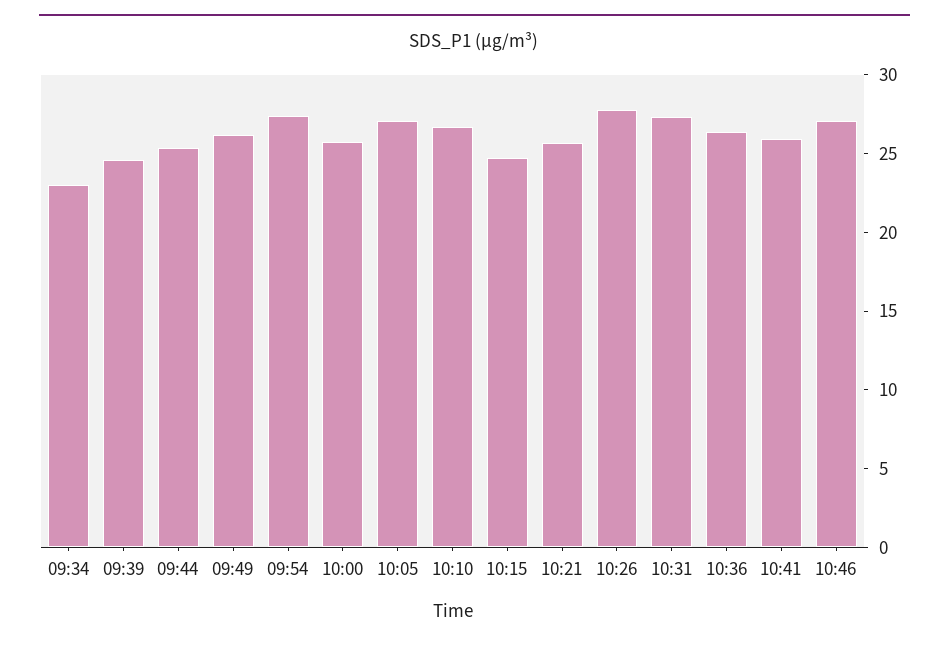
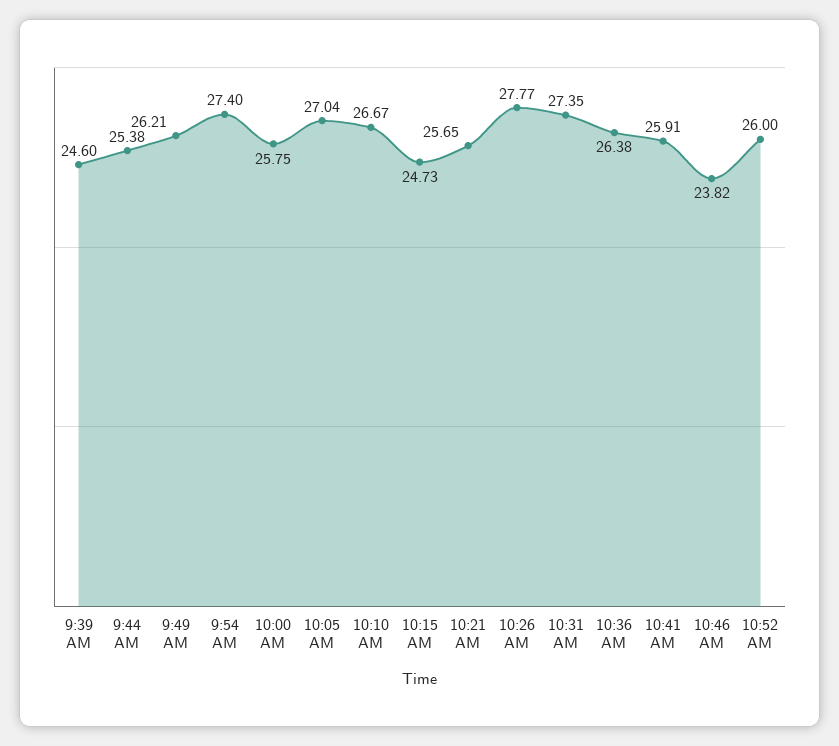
09:34: 23 -> none
10:46: 27 -> 23.82
10:52 AM: none -> 26

